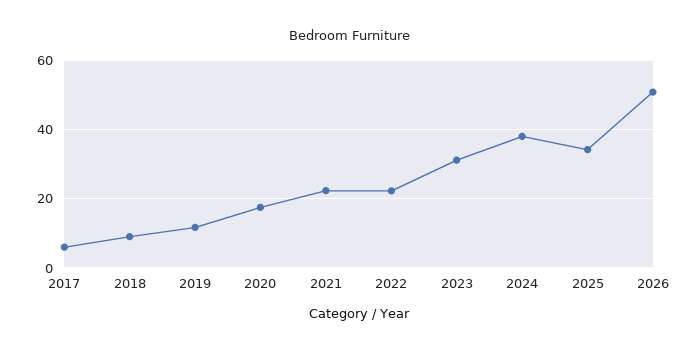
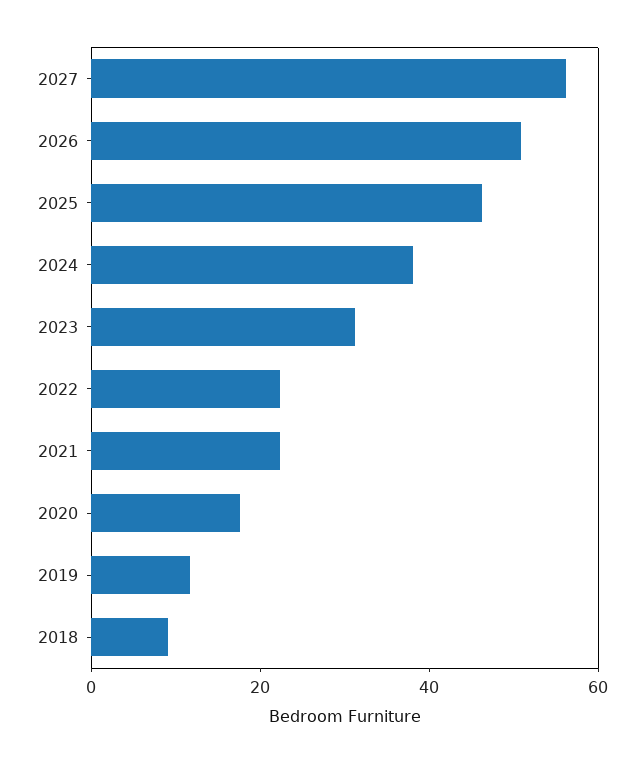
2017: 6 -> none
2025: 34 -> 45
2027: none -> 55

